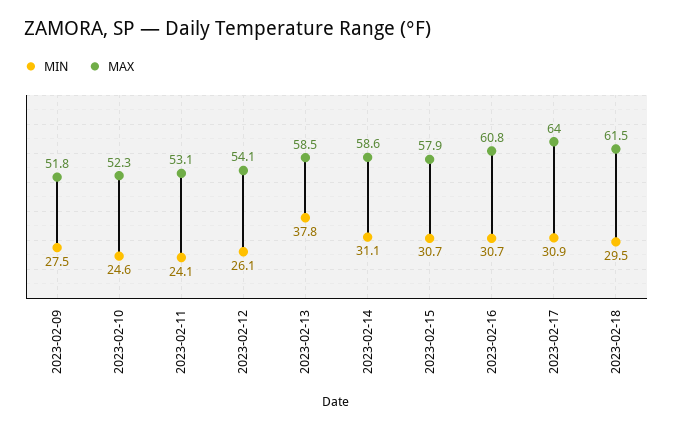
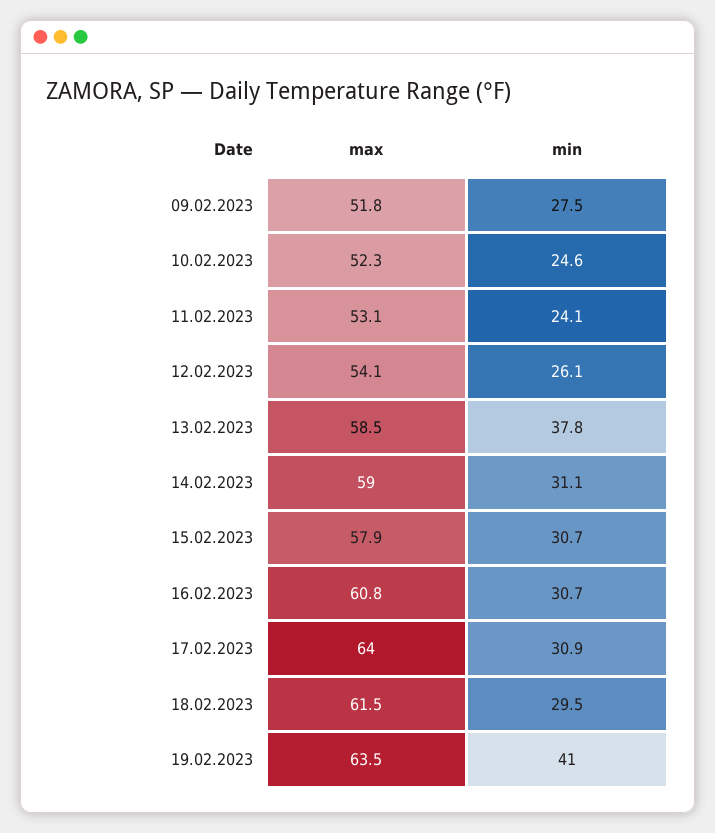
MAX, 2023-02-14: 58.6 -> 59
MAX, 19.02.2023: none -> 63.5
MIN, 19.02.2023: none -> 41

